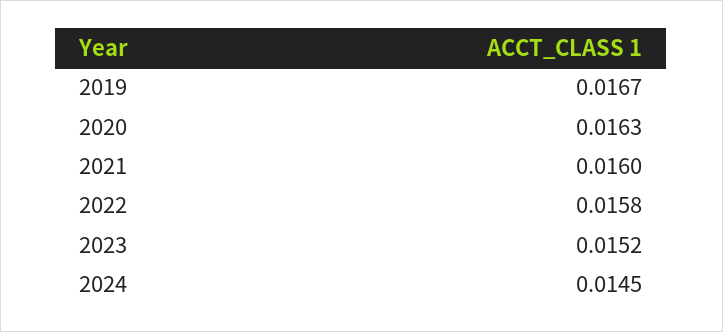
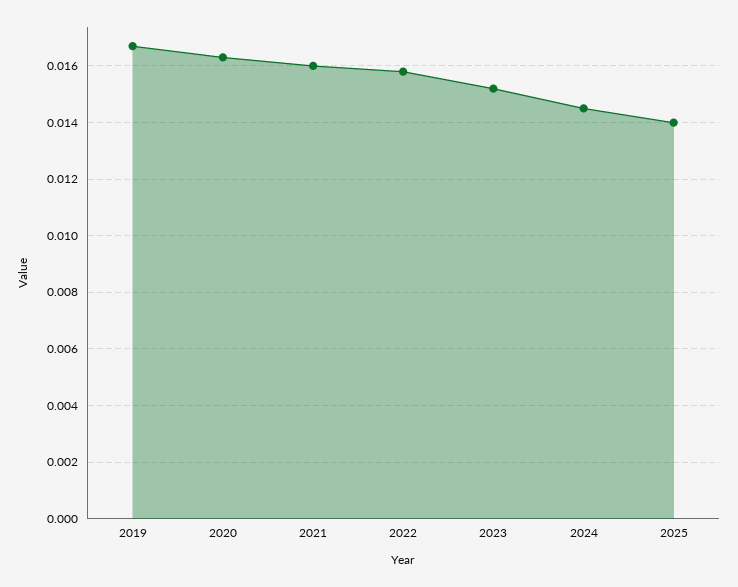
2025: none -> 0.014

